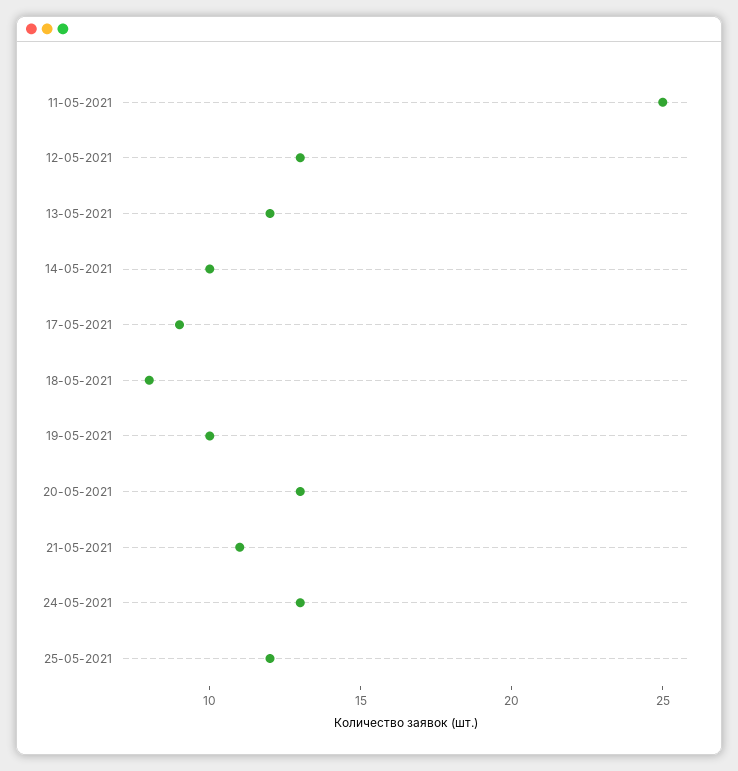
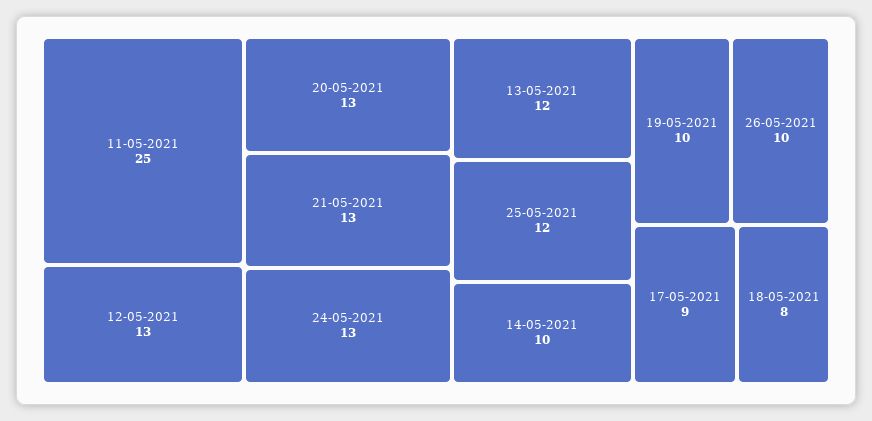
21-05-2021: 11 -> 13
26-05-2021: none -> 10

